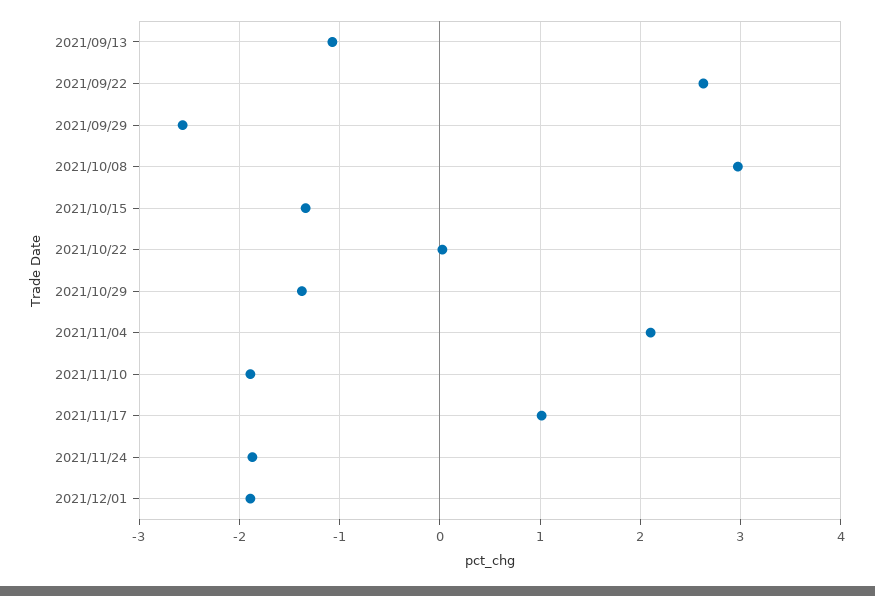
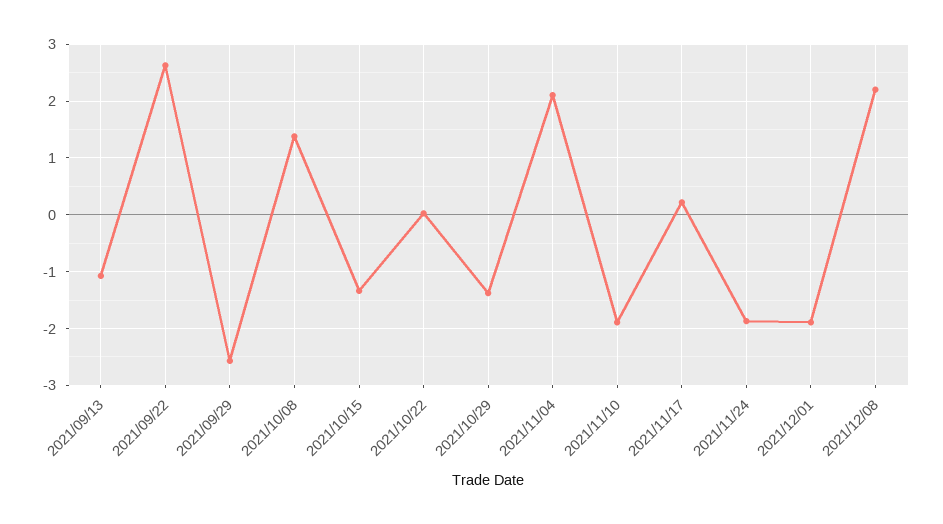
2021/10/08: 3 -> 1.4
2021/11/17: 1 -> 0.2
2021/12/08: none -> 2.2

